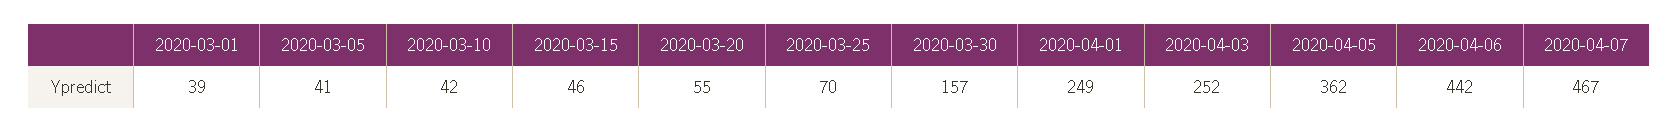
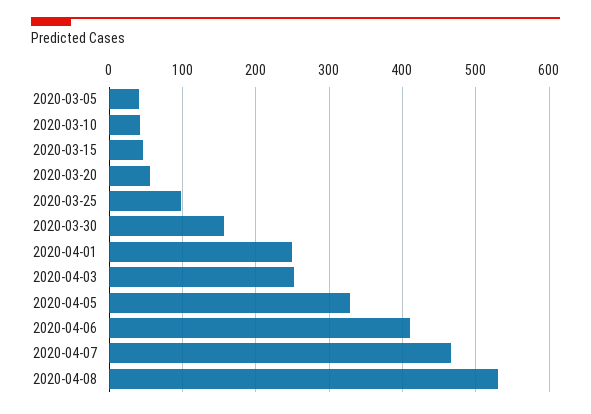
2020-03-01: 39 -> none
2020-03-25: 70 -> 100
2020-04-05: 362 -> 330
2020-04-06: 442 -> 410
2020-04-08: none -> 530

